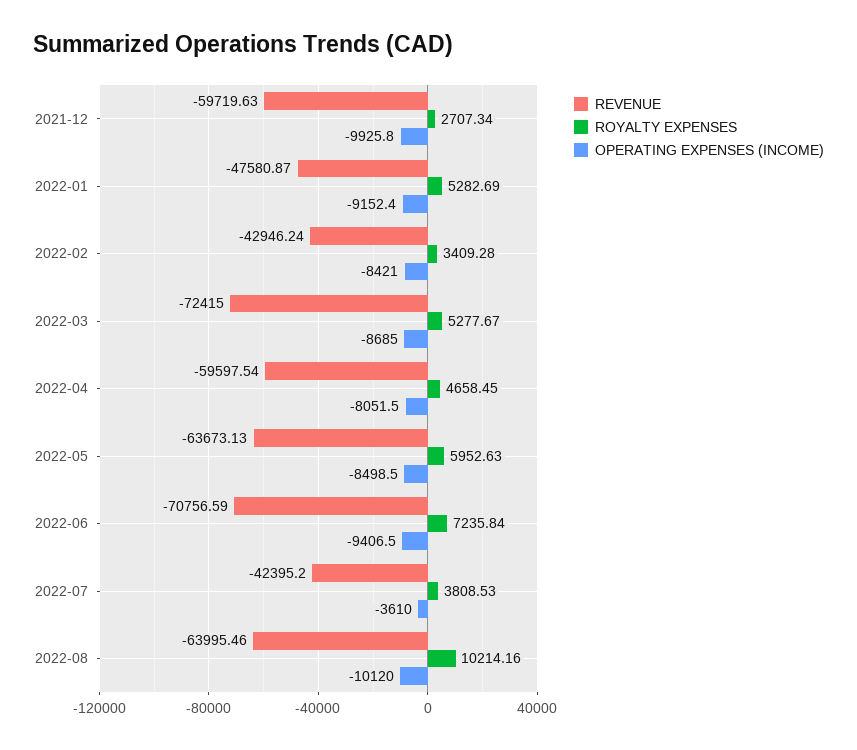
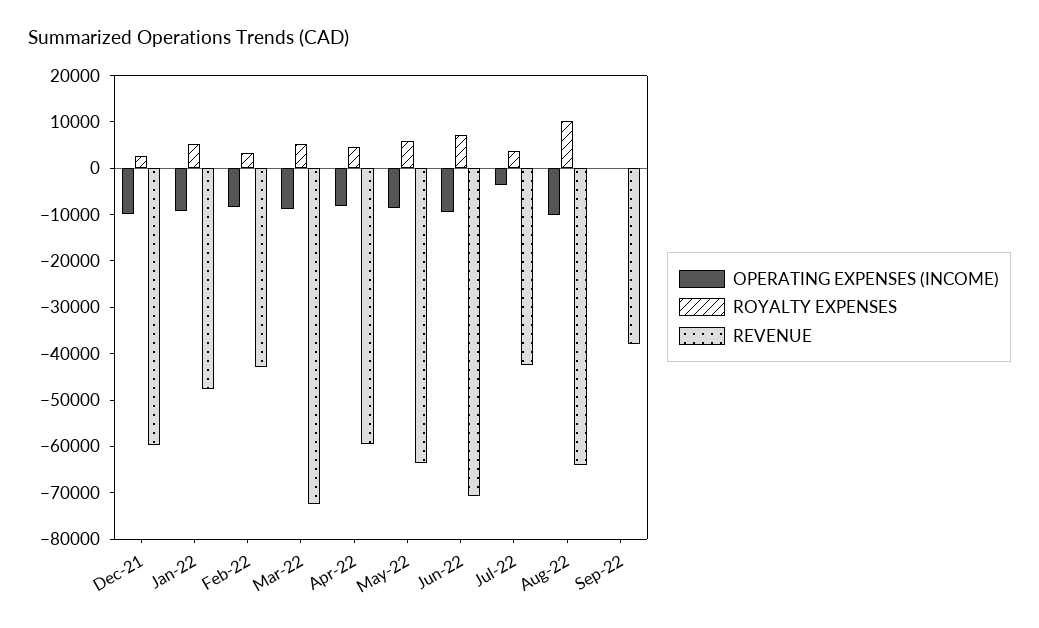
OPERATING EXPENSES (INCOME), Sep-22: none -> 0
ROYALTY EXPENSES, Sep-22: none -> 0
REVENUE, Sep-22: none -> -38000

